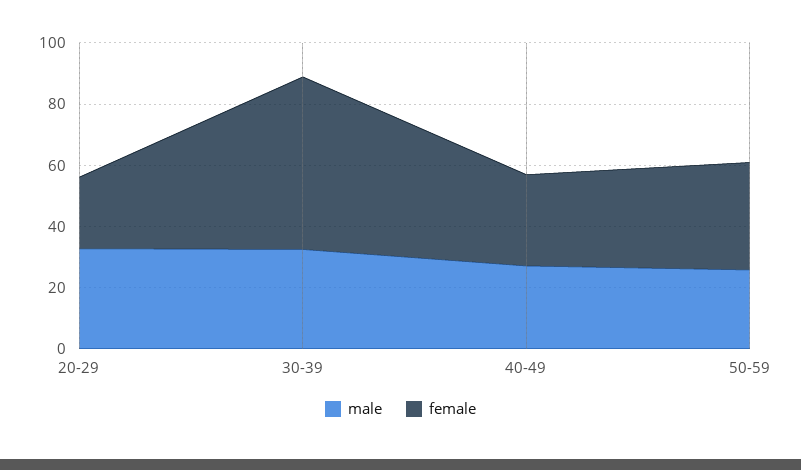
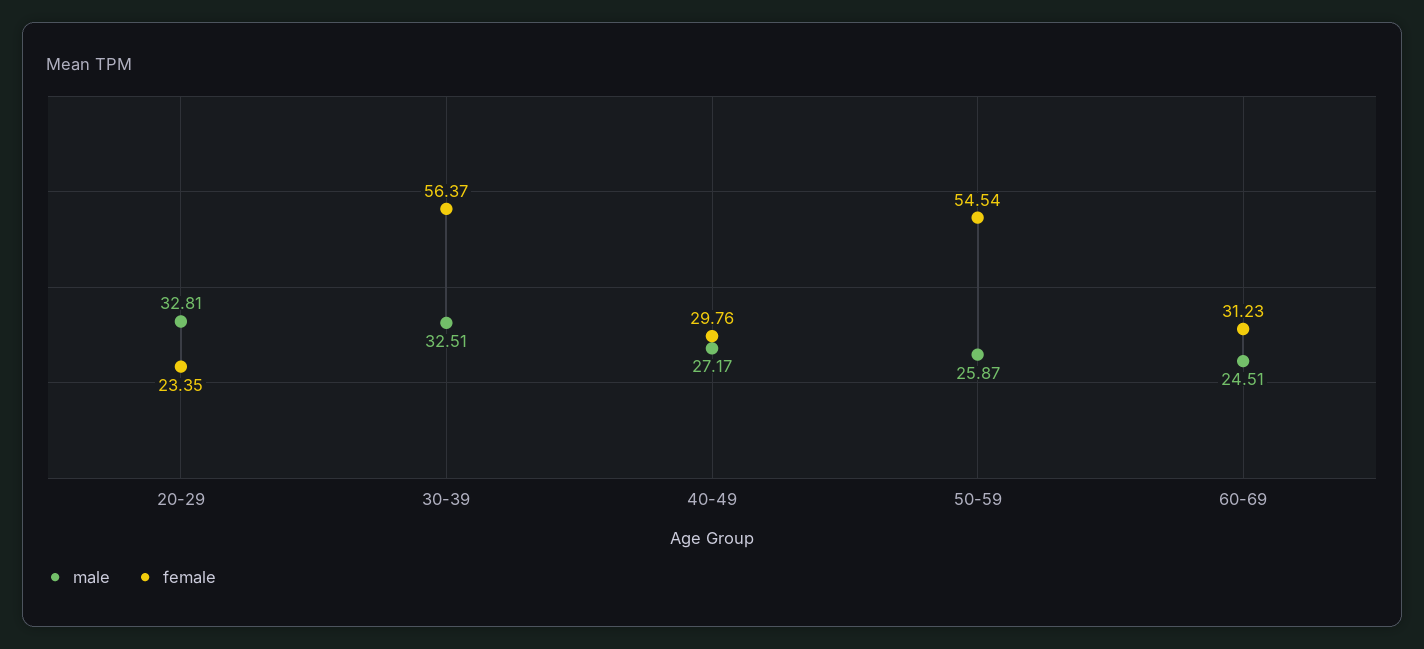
female, 50-59: 35 -> 54.54
male, 60-69: none -> 24.51
female, 60-69: none -> 31.23

